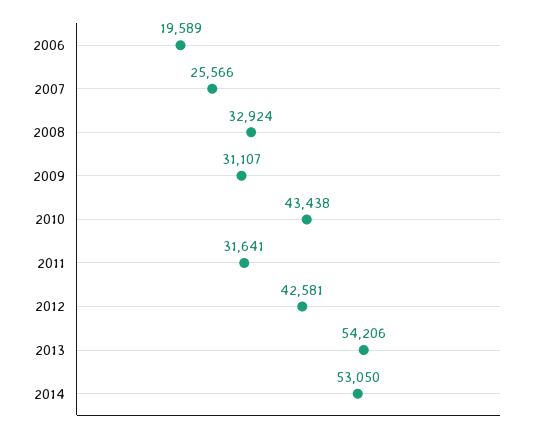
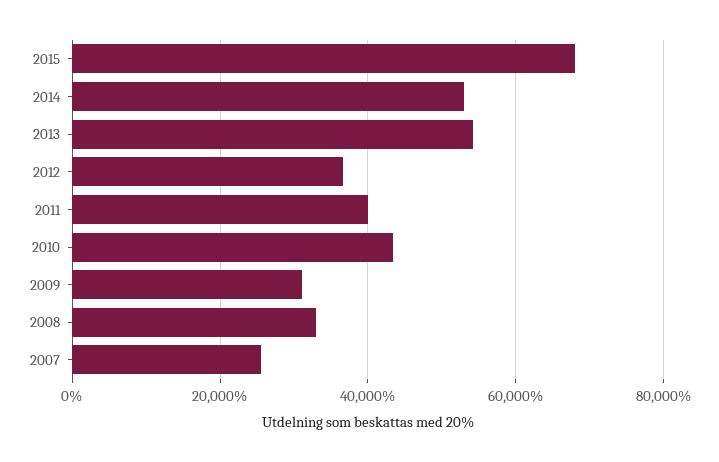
2006: 19589 -> none
2011: 31641 -> 40000
2012: 42581 -> 36000
2015: none -> 68000

